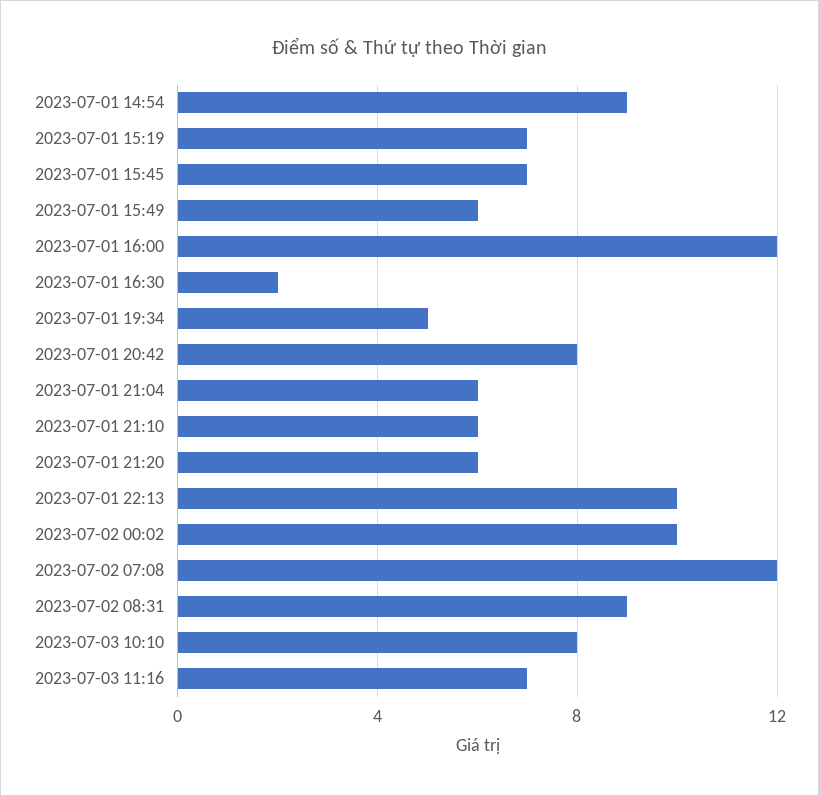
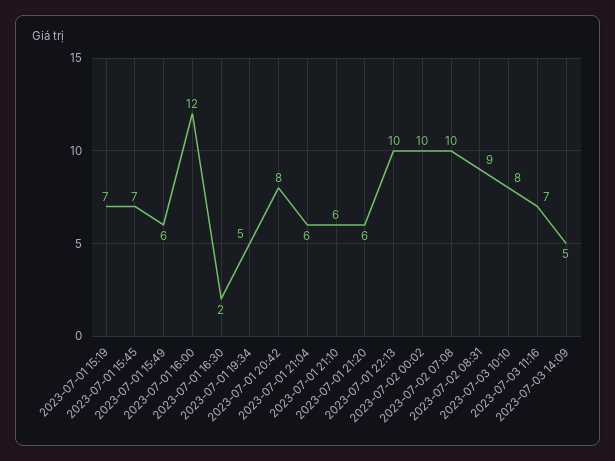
2023-07-01 14:54: 9 -> none
2023-07-02 07:08: 12 -> 10
2023-07-03 14:09: none -> 5

